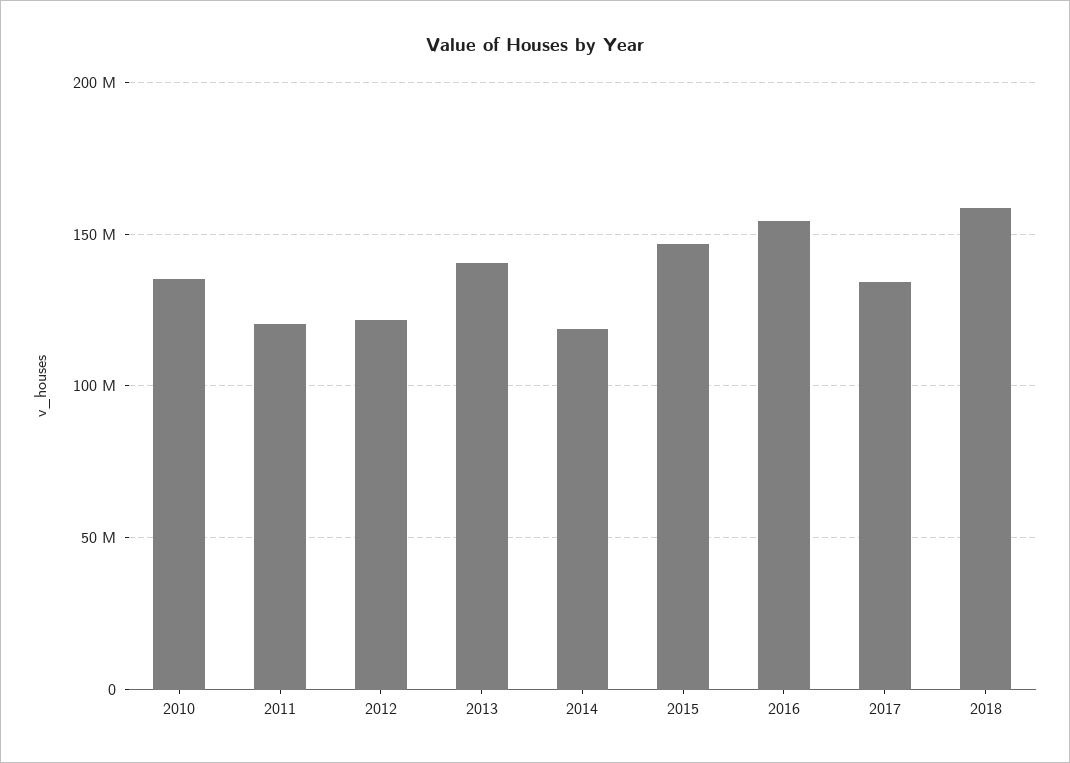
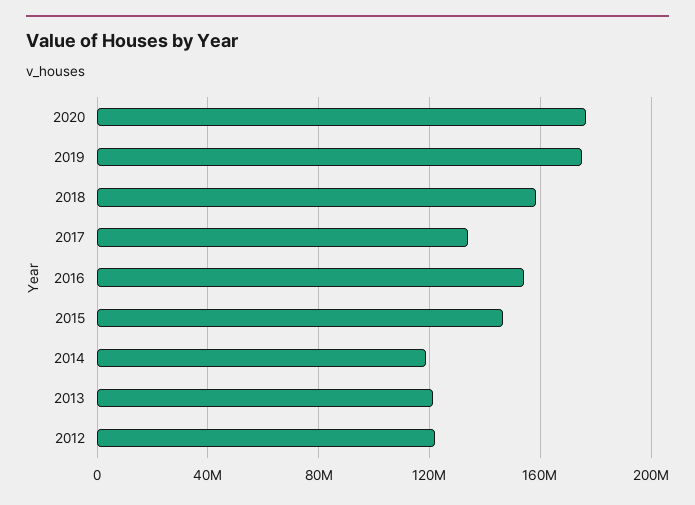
2010: 135000000 -> none
2011: 120000000 -> none
2013: 140000000 -> 120000000
2020: none -> 175000000
2019: none -> 175000000

